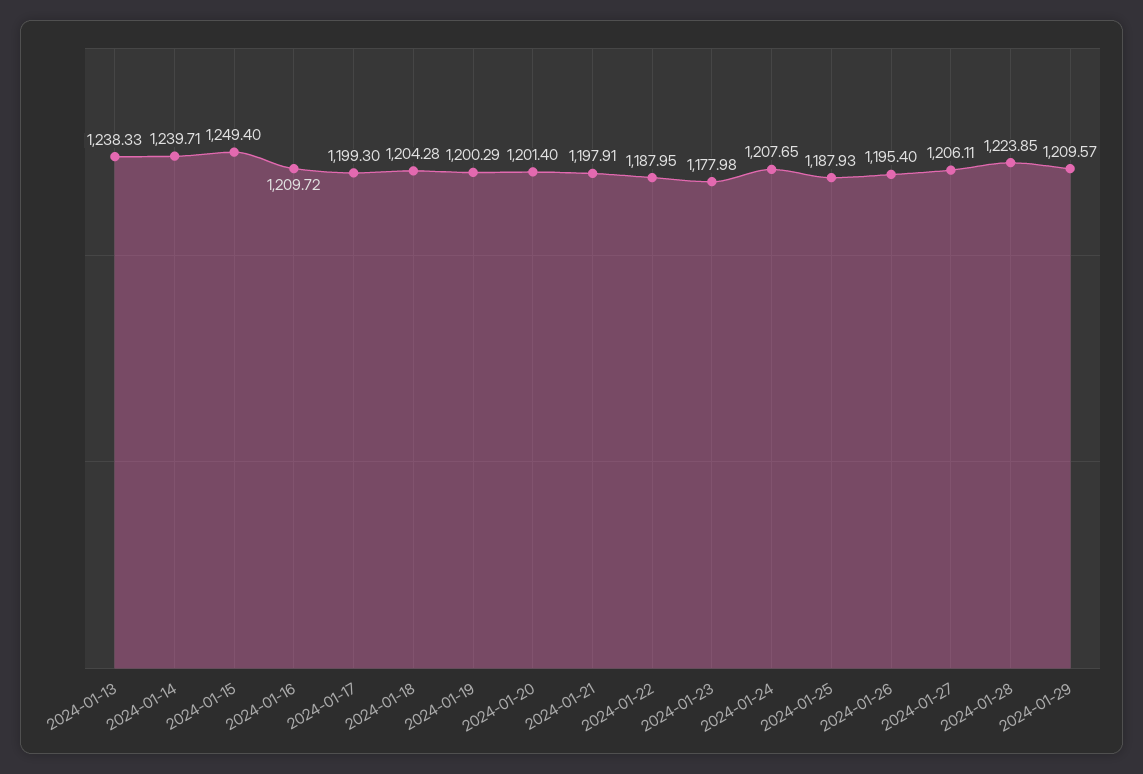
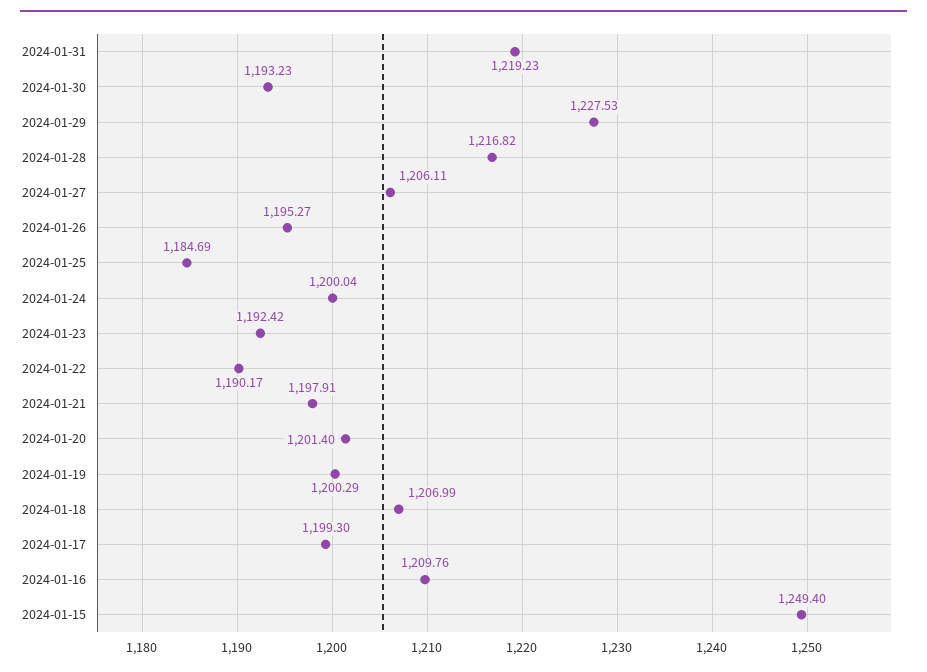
2024-01-13: 1238.33 -> none
2024-01-14: 1239.71 -> none
2024-01-16: 1209.72 -> 1209.76
2024-01-18: 1204.28 -> 1206.99
2024-01-22: 1187.95 -> 1190.17
2024-01-23: 1177.98 -> 1192.42
2024-01-24: 1207.65 -> 1200.04
2024-01-25: 1187.93 -> 1184.69
2024-01-26: 1195.4 -> 1195.27
2024-01-28: 1223.85 -> 1216.82
2024-01-29: 1209.57 -> 1227.53
2024-01-31: none -> 1219.23
2024-01-30: none -> 1193.23

